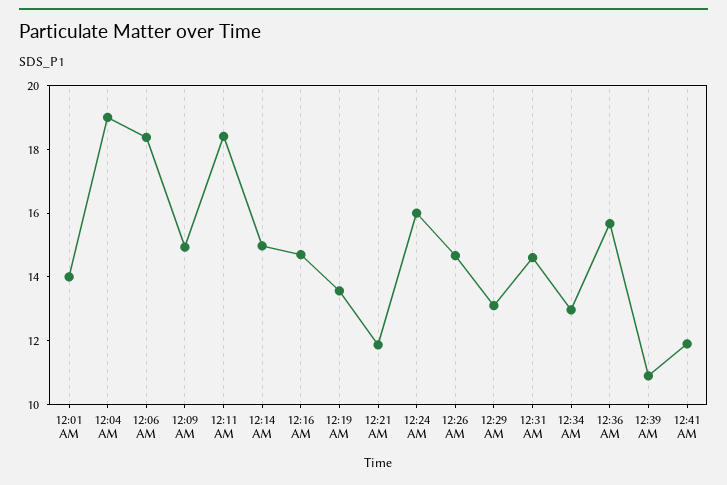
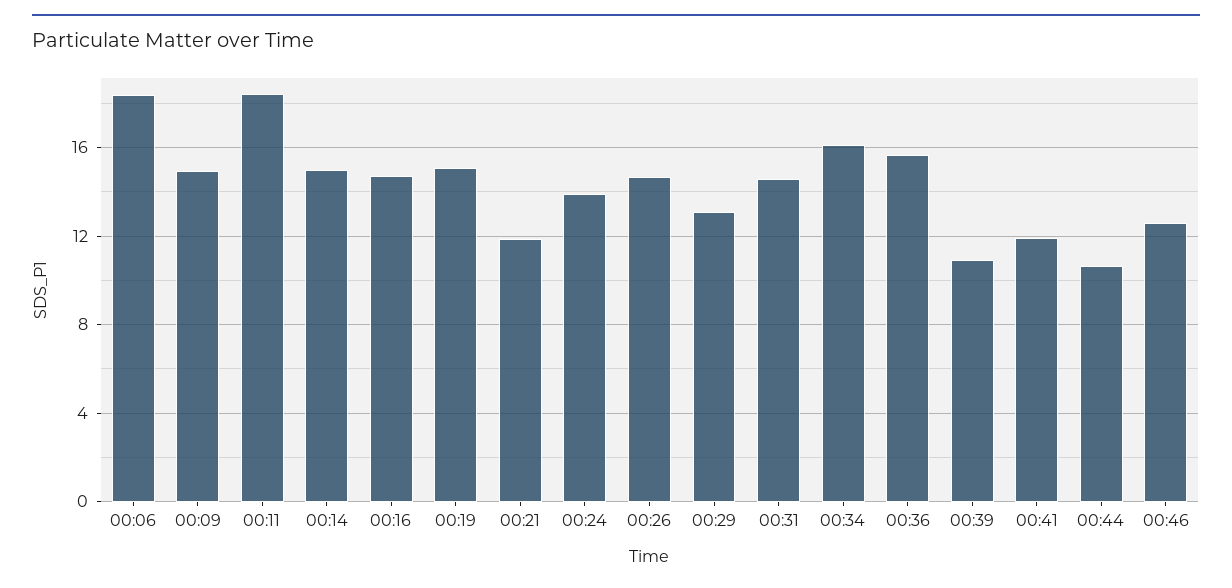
12:01 AM: 14 -> none
12:04 AM: 19 -> none
12:19 AM: 13.5 -> 15
12:24 AM: 16 -> 14
12:34 AM: 13 -> 16
00:44: none -> 10.5
00:46: none -> 12.5

